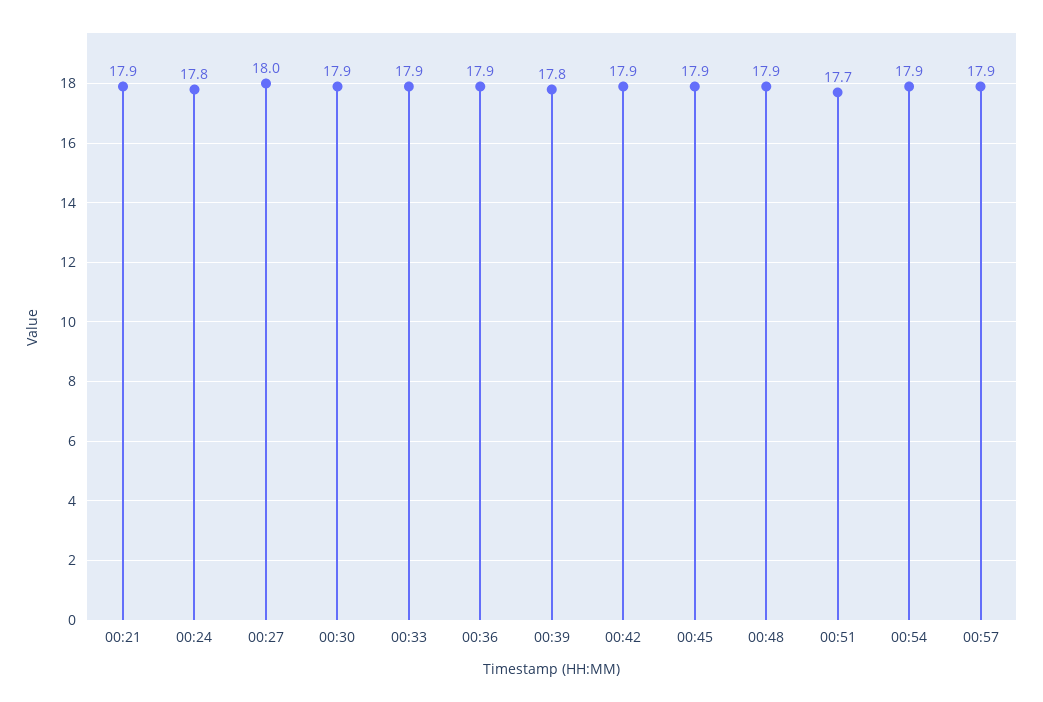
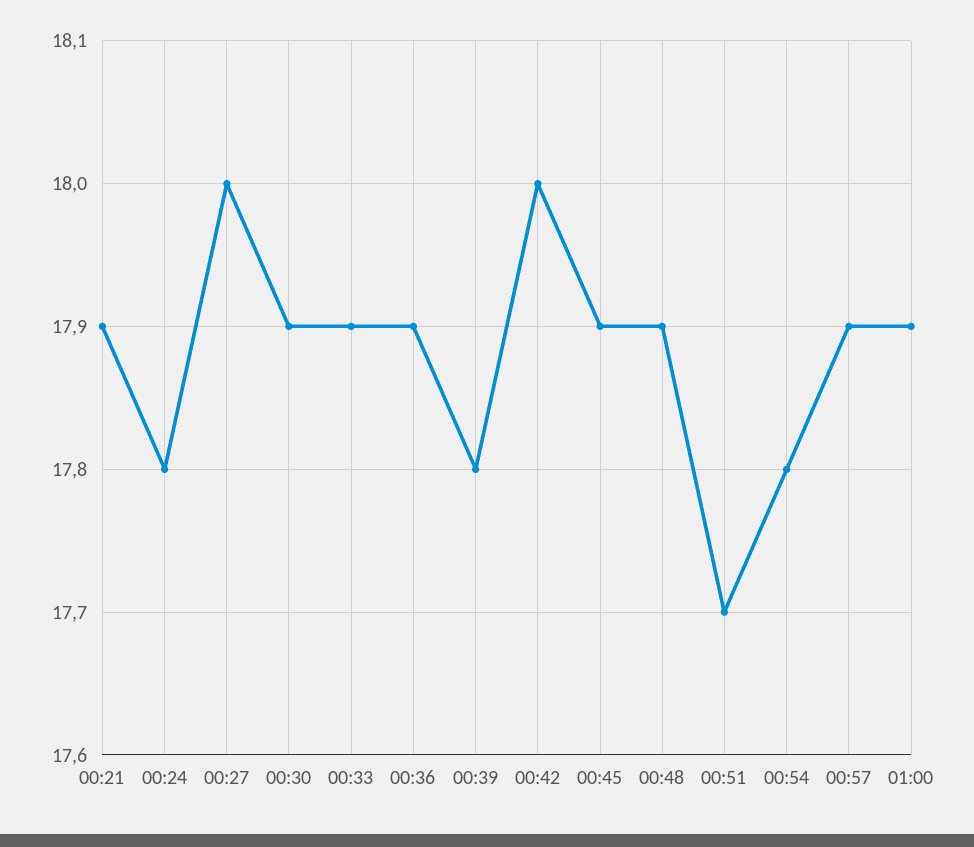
00:42: 17.9 -> 18
00:54: 17.9 -> 17.8
01:00: none -> 17.9

